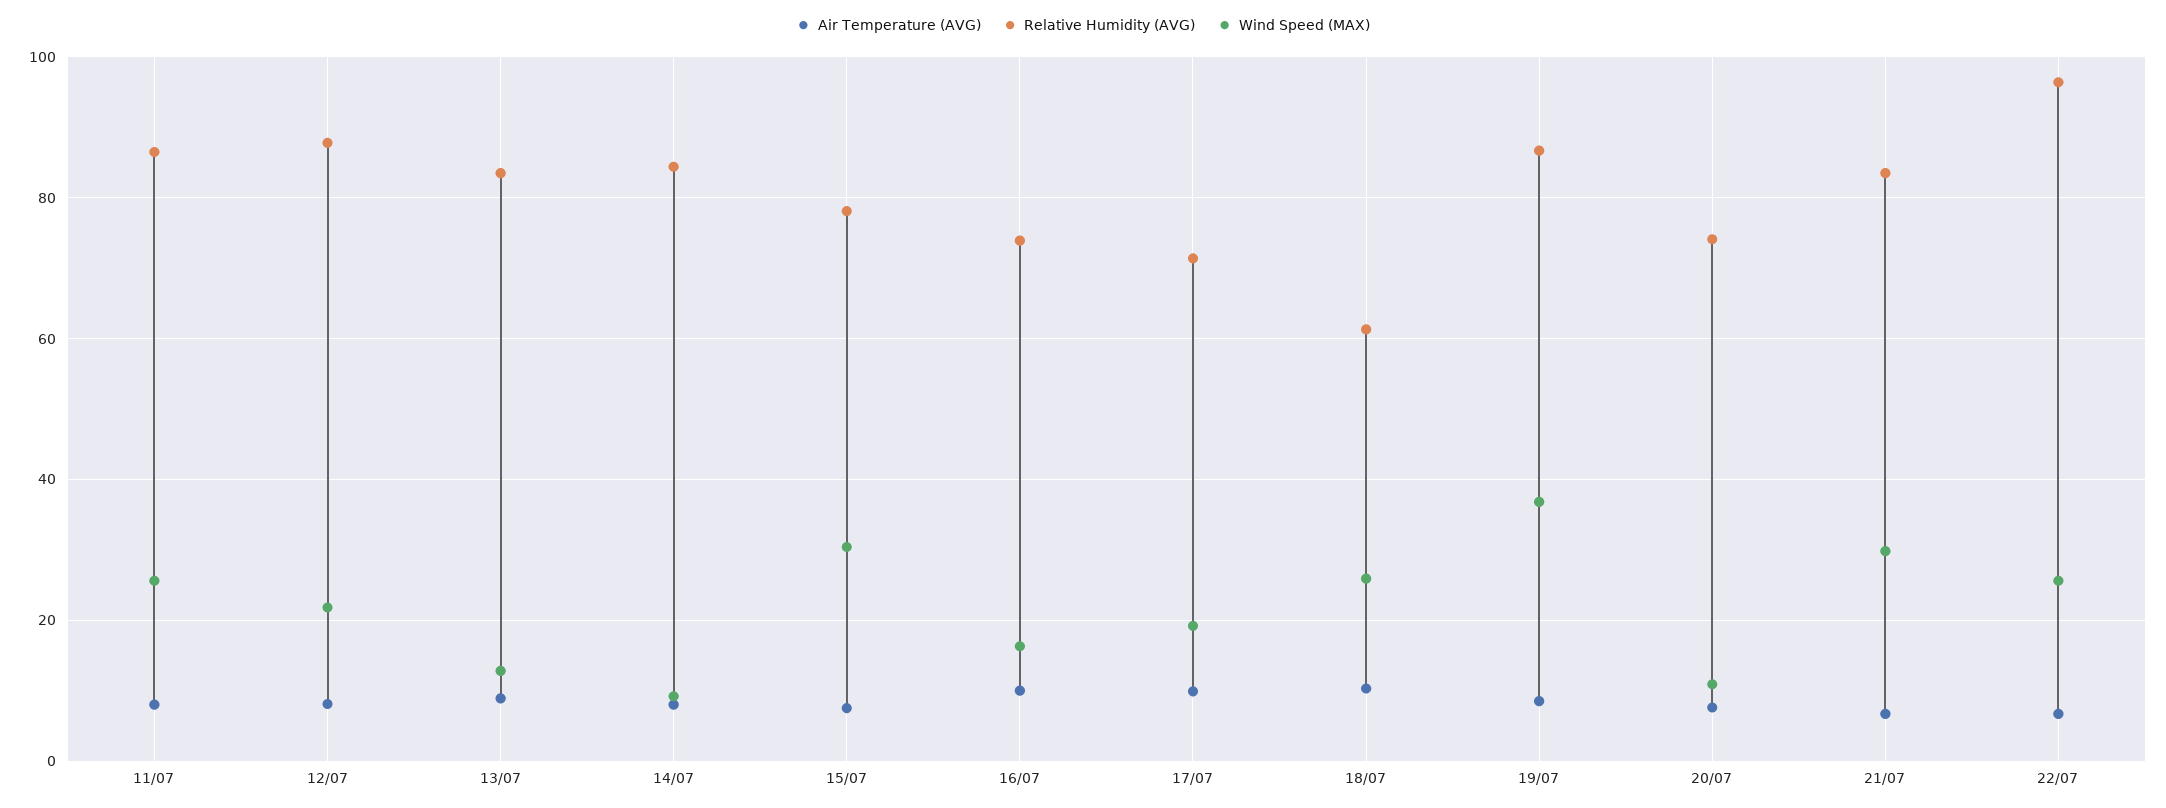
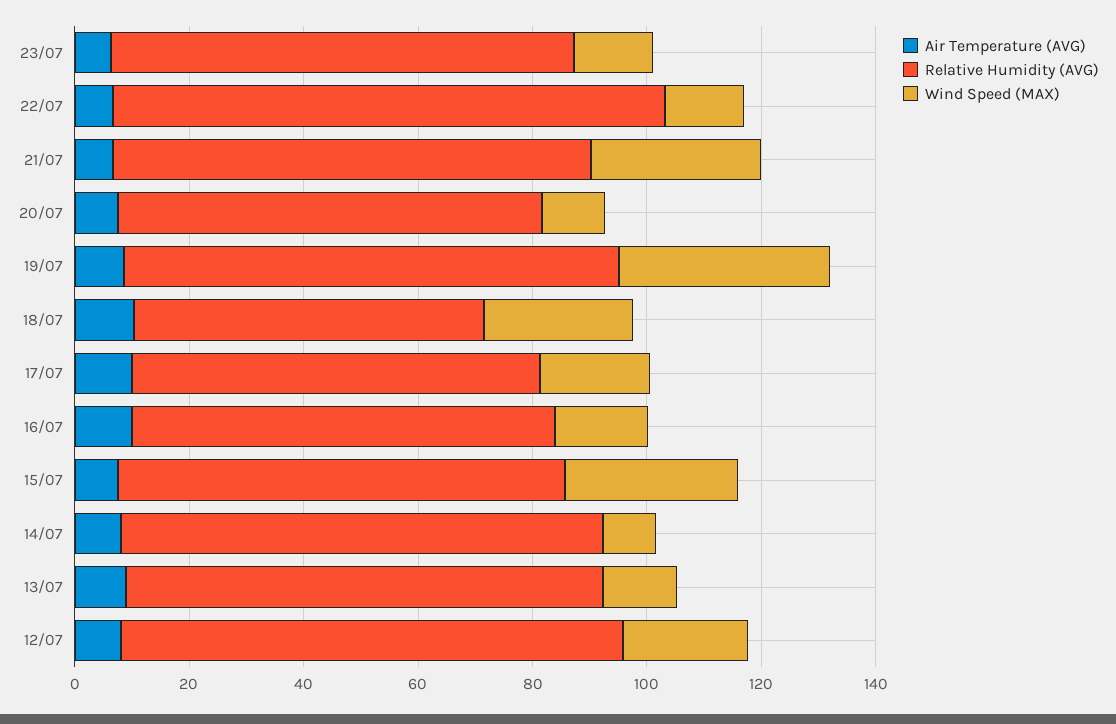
Air Temperature (AVG), 11/07: 8 -> none
Relative Humidity (AVG), 11/07: 86 -> none
Wind Speed (MAX), 11/07: 26 -> none
Wind Speed (MAX), 22/07: 26 -> 15
Air Temperature (AVG), 23/07: none -> 5
Relative Humidity (AVG), 23/07: none -> 80
Wind Speed (MAX), 23/07: none -> 15

